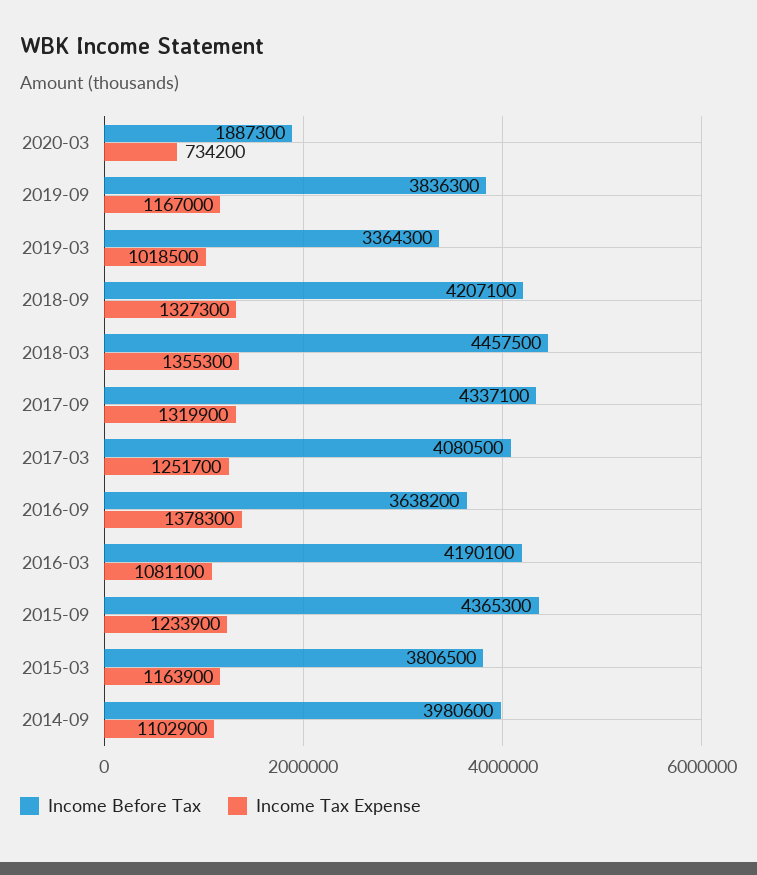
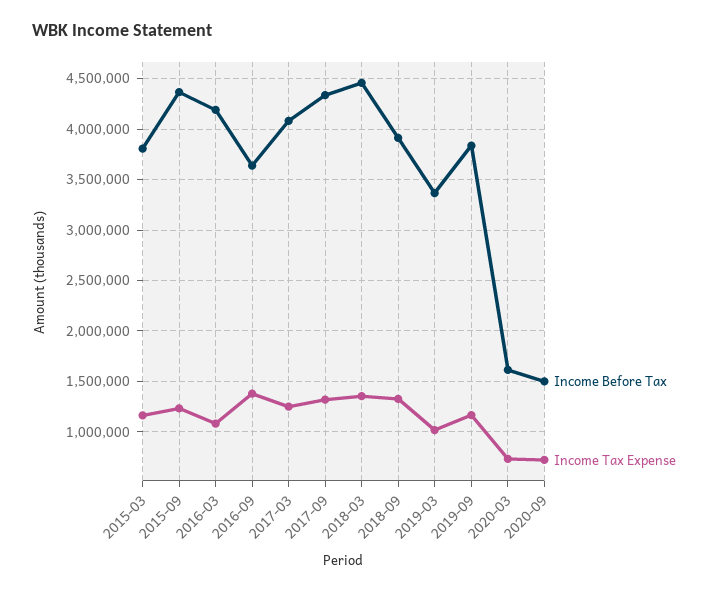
Income Before Tax, 2020-03: 1887300 -> 1600000
Income Before Tax, 2018-09: 4207100 -> 3900000
Income Before Tax, 2014-09: 3980600 -> none
Income Tax Expense, 2014-09: 1102900 -> none
Income Before Tax, 2020-09: none -> 1500000
Income Tax Expense, 2020-09: none -> 700000

